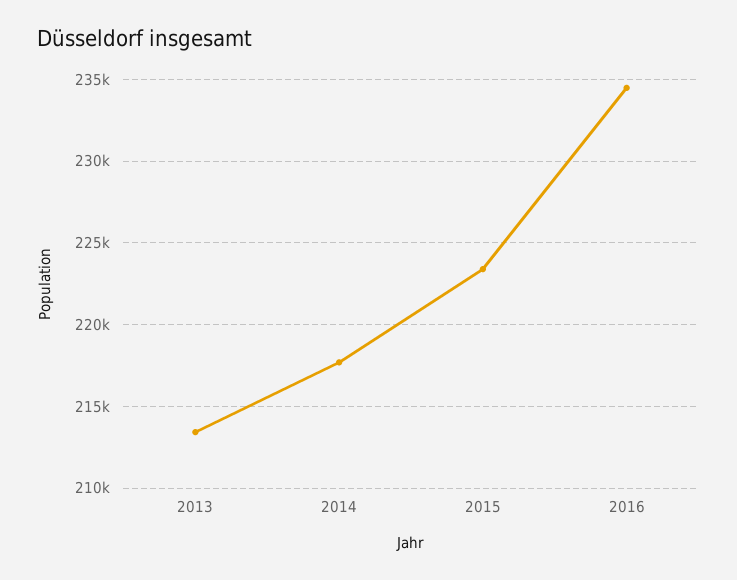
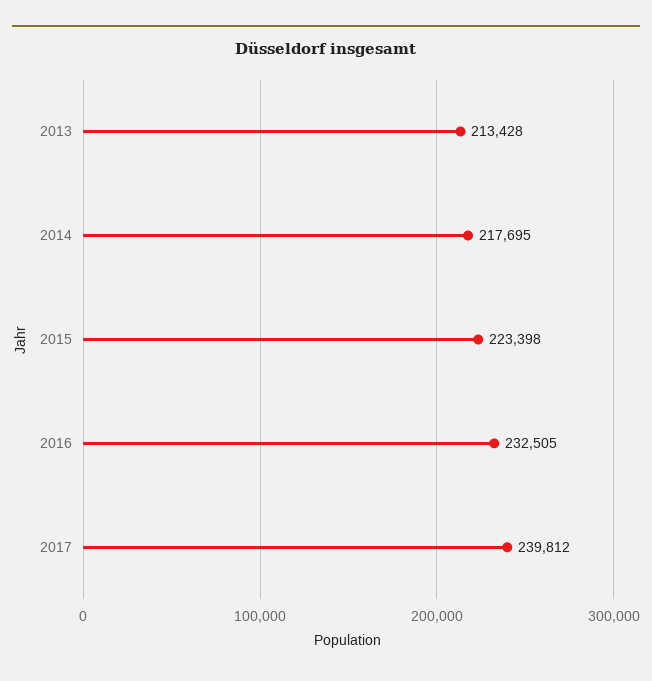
2016: 234500 -> 232505
2017: none -> 239812

